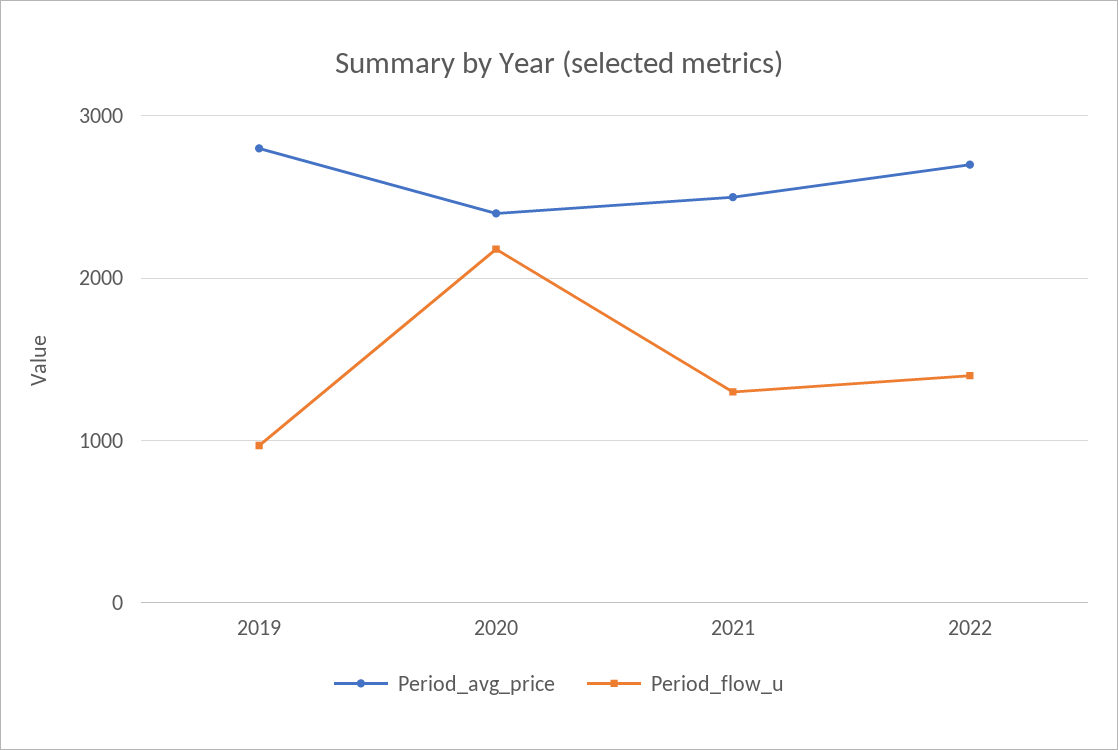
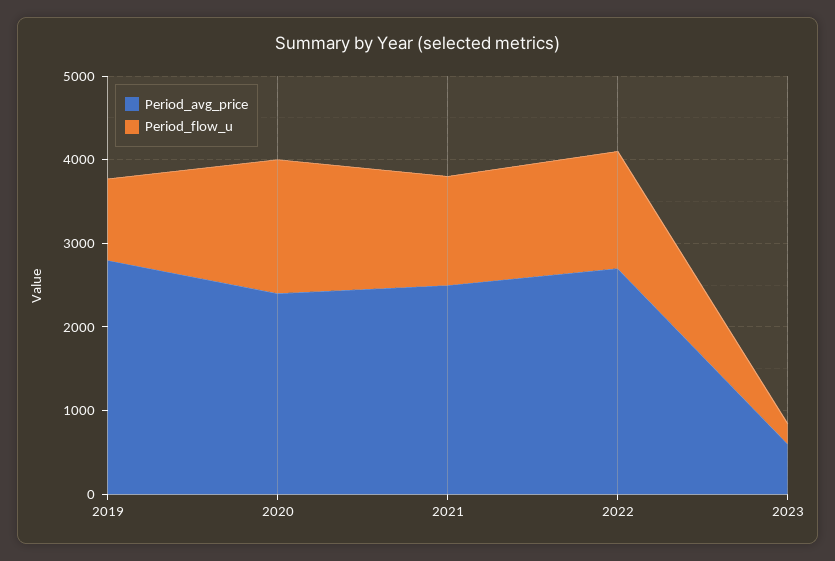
Period_flow_u, 2020: 2200 -> 1600
Period_avg_price, 2023: none -> 600
Period_flow_u, 2023: none -> 200

